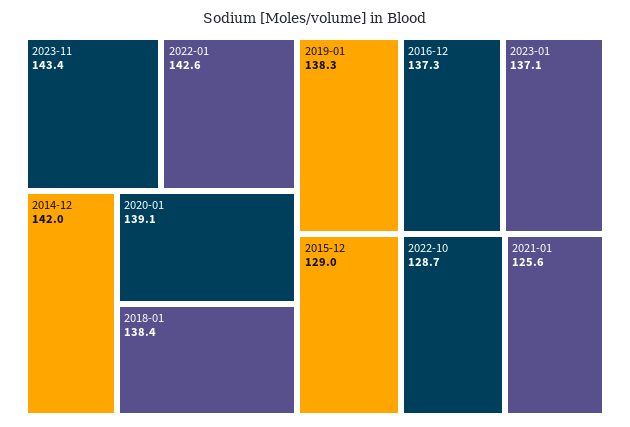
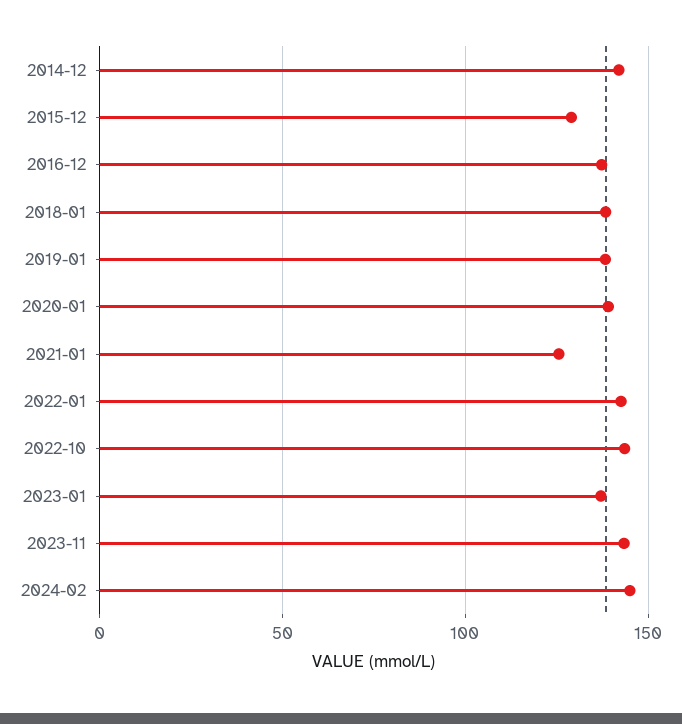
2022-10: 128.7 -> 145
2024-02: none -> 145

